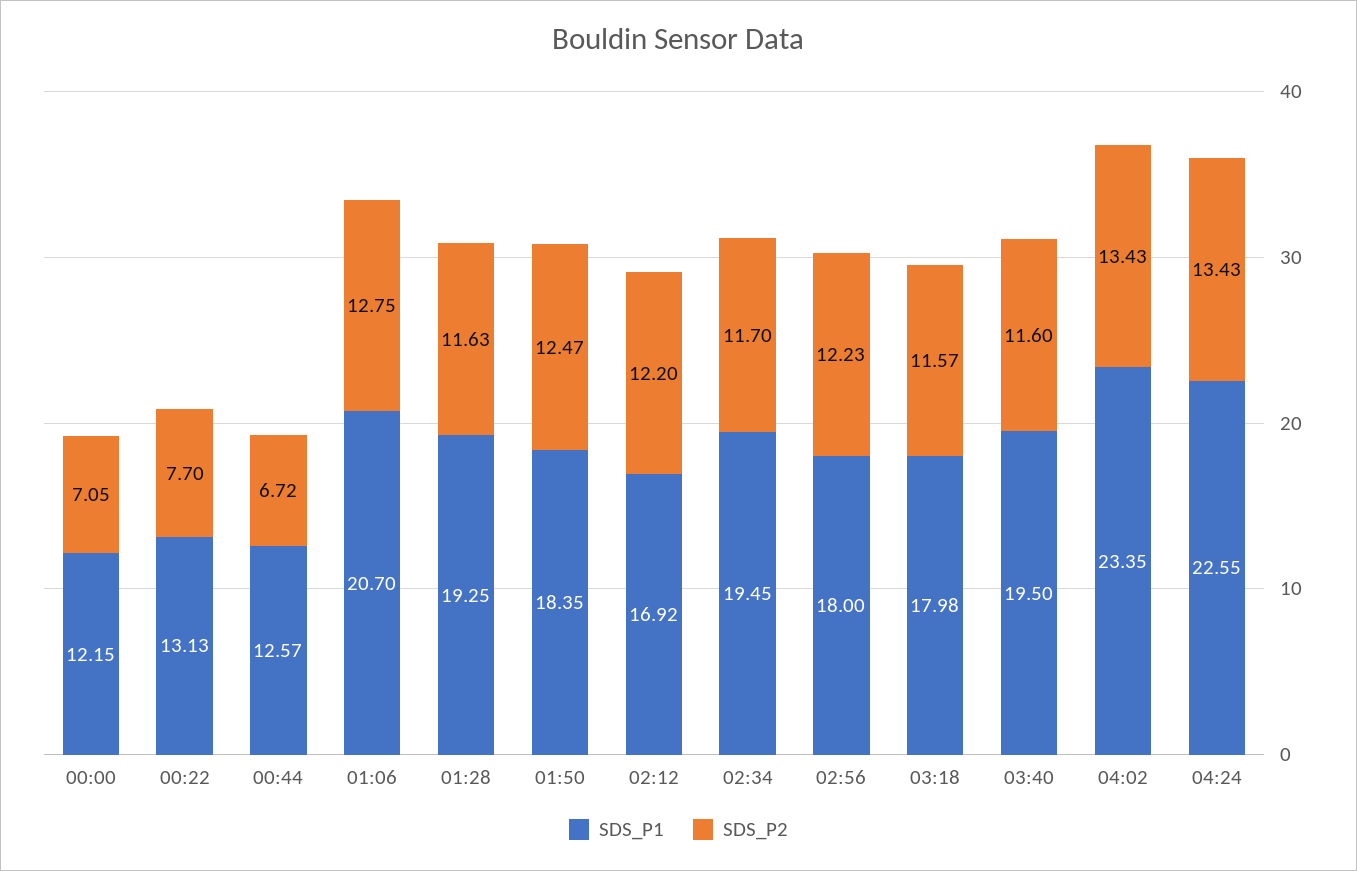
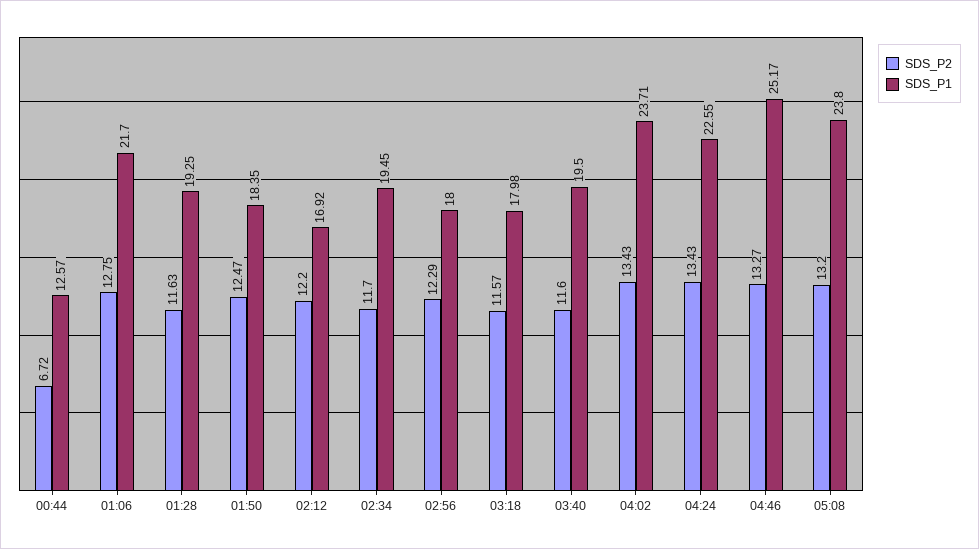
SDS_P1, 00:00: 12.15 -> none
SDS_P2, 00:00: 7.05 -> none
SDS_P1, 00:22: 13.13 -> none
SDS_P2, 00:22: 7.7 -> none
SDS_P1, 01:06: 20.7 -> 21.7
SDS_P2, 02:56: 12.23 -> 12.29
SDS_P1, 04:02: 23.35 -> 23.71
SDS_P2, 04:46: none -> 13.27
SDS_P1, 04:46: none -> 25.17
SDS_P2, 05:08: none -> 13.2
SDS_P1, 05:08: none -> 23.8

